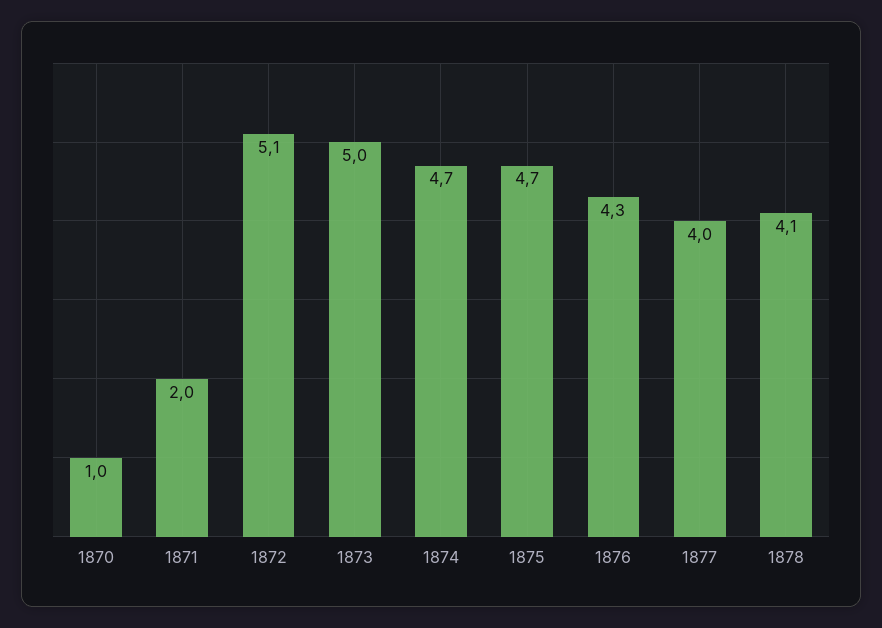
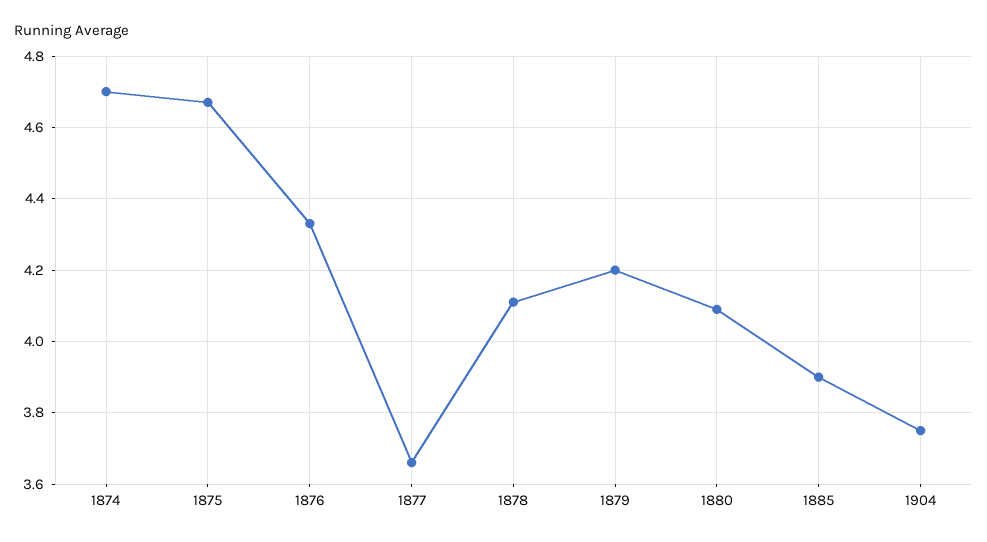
1870: 1 -> none
1871: 2 -> none
1872: 5.1 -> none
1873: 5 -> none
1877: 4 -> 3.65
1879: none -> 4.2
1880: none -> 4.1
1885: none -> 3.9
1904: none -> 3.75

